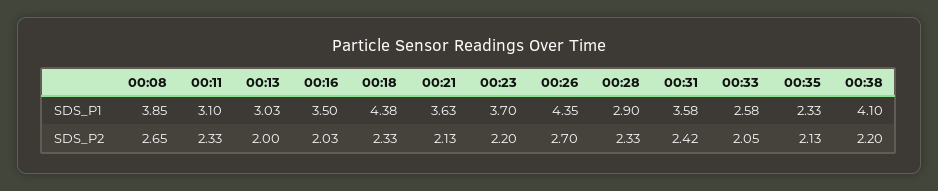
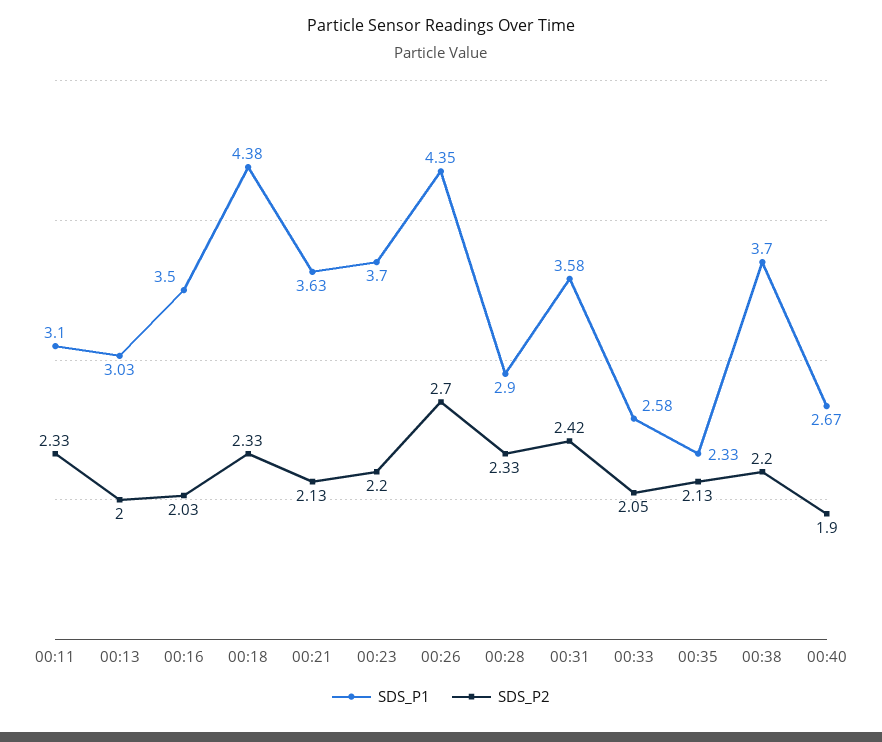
SDS_P1, 00:08: 3.85 -> none
SDS_P1, 00:38: 4.1 -> 3.7
SDS_P2, 00:08: 2.65 -> none
SDS_P1, 00:40: none -> 2.67
SDS_P2, 00:40: none -> 1.9

